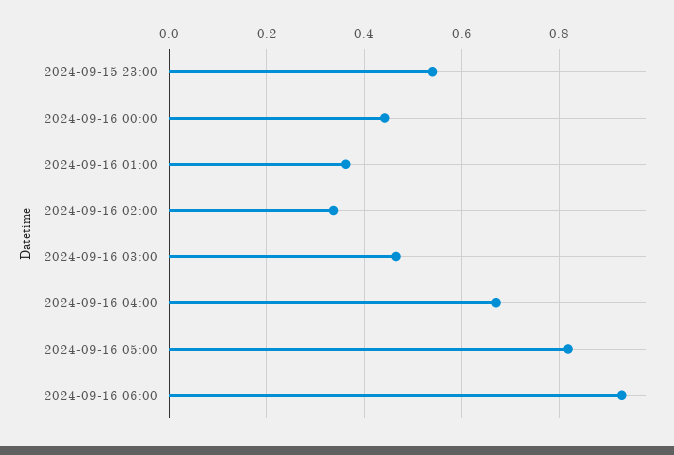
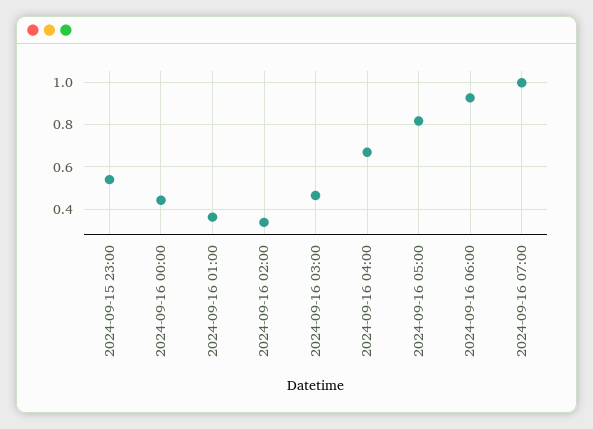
2024-09-16 07:00: none -> 1

